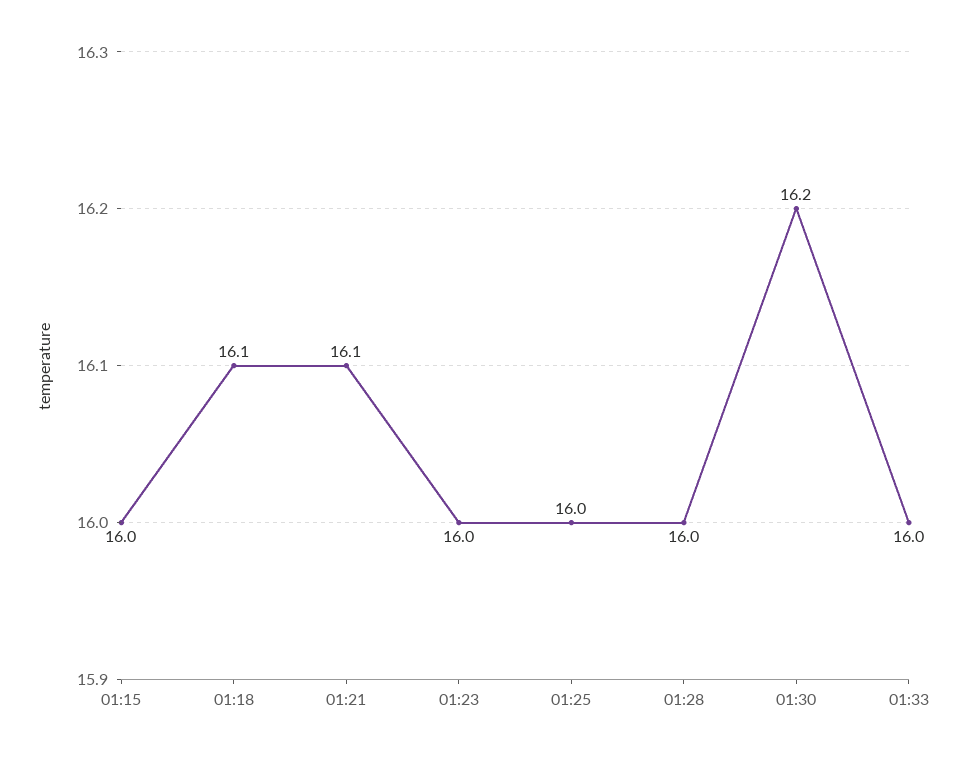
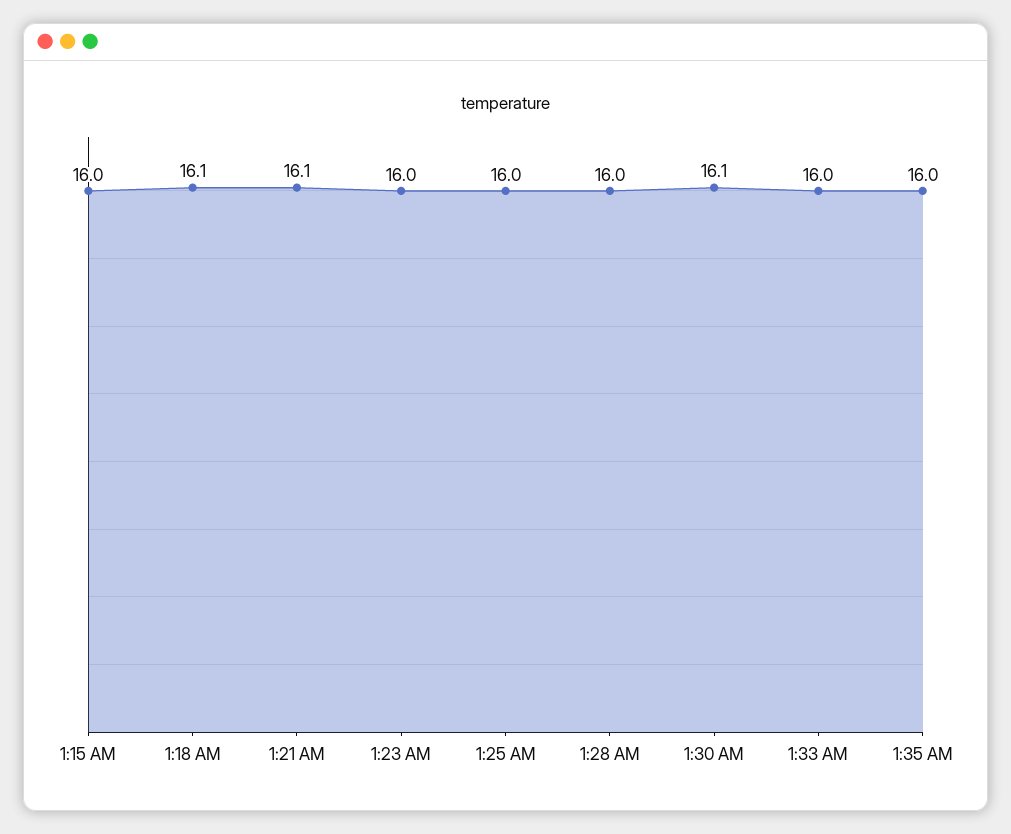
01:30: 16.2 -> 16.1
1:35 AM: none -> 16

